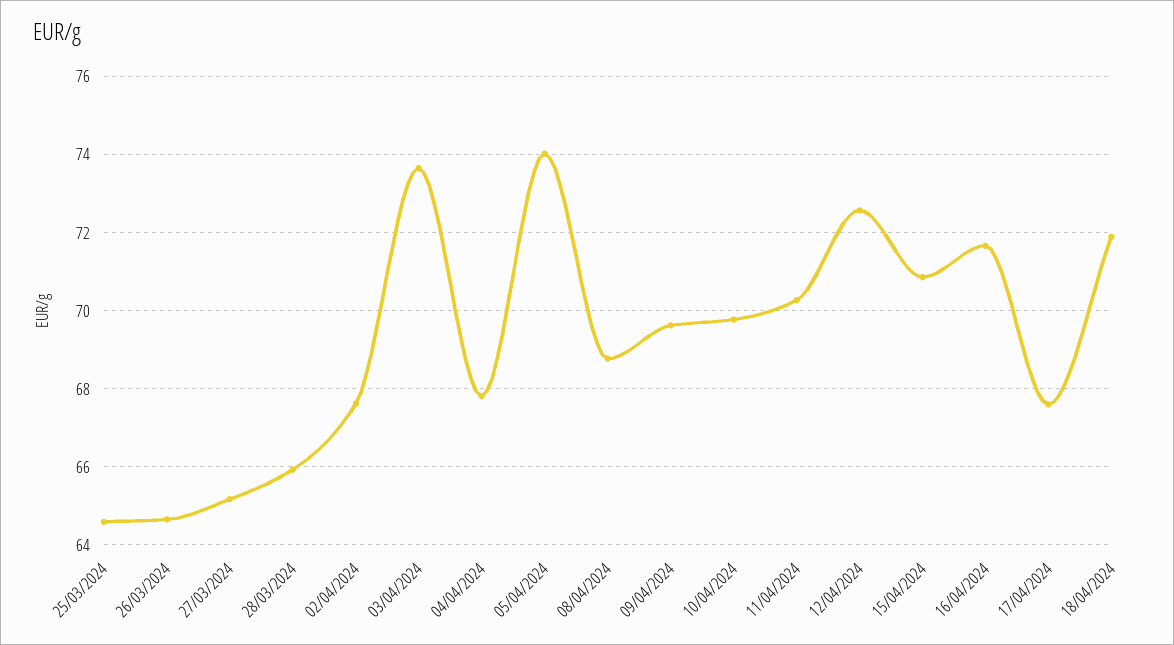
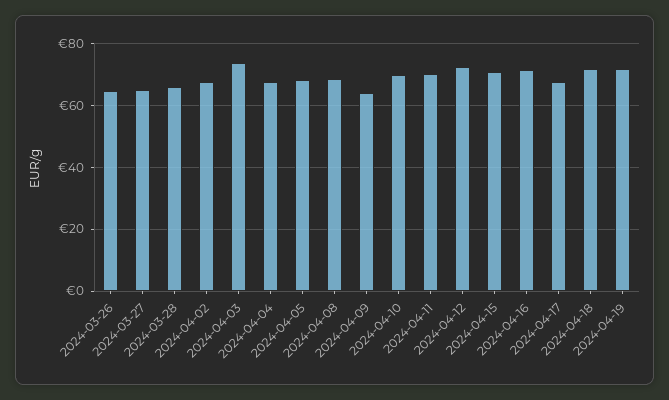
25/03/2024: 64.6 -> none
05/04/2024: 74 -> 68
09/04/2024: 69.6 -> 64
2024-04-19: none -> 72

